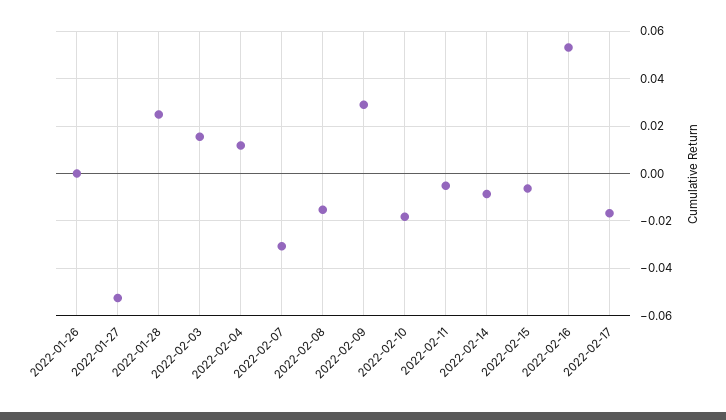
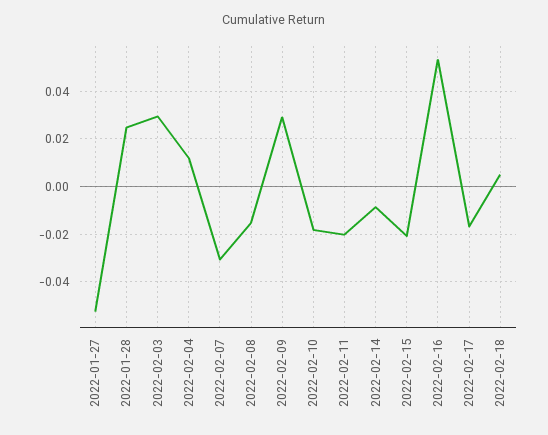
2022-01-26: 0 -> none
2022-02-03: 0.015 -> 0.03
2022-02-11: -0.005 -> -0.02
2022-02-15: -0.005 -> -0.02
2022-02-18: none -> 0.005

